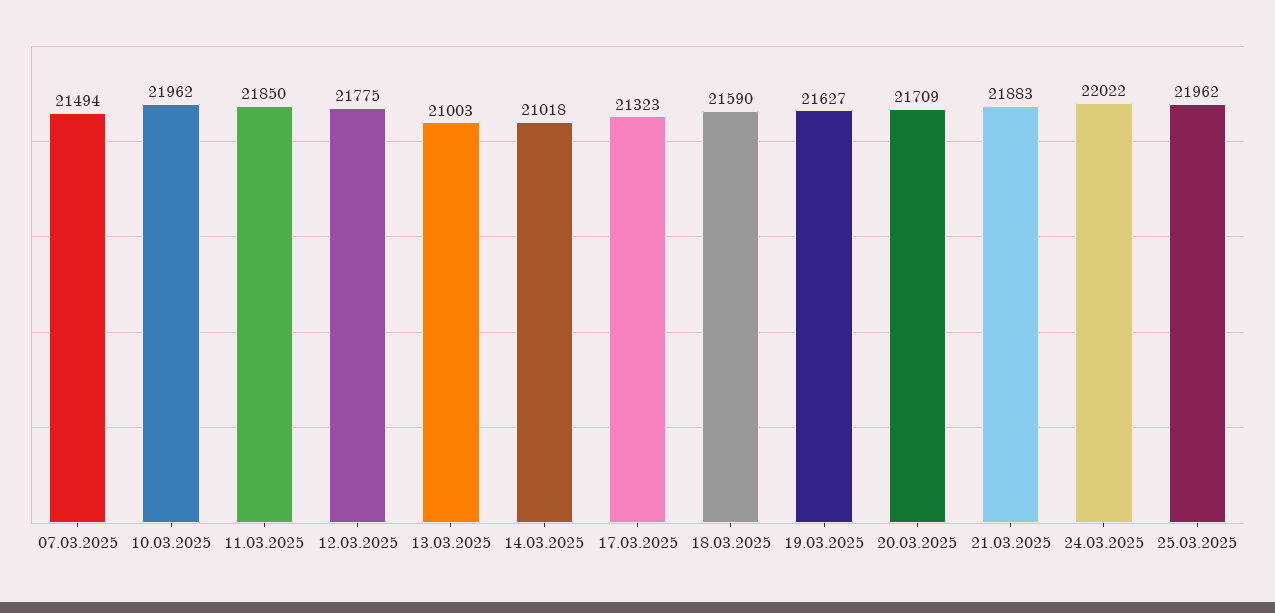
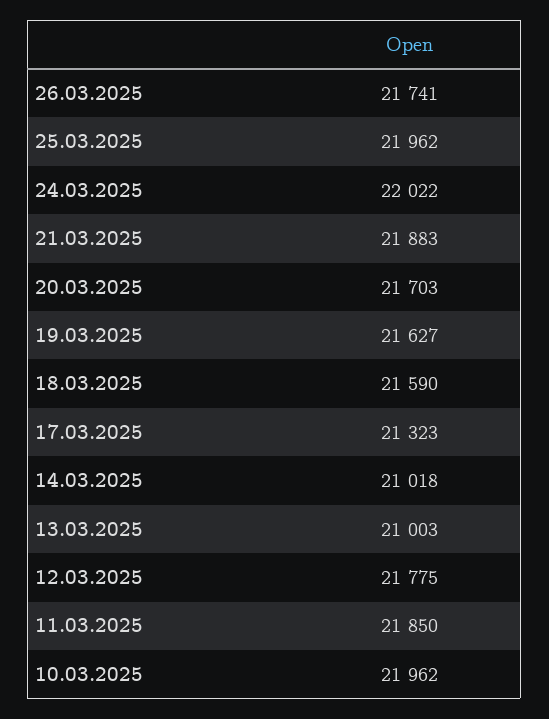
07.03.2025: 21494 -> none
20.03.2025: 21709 -> 21703
26.03.2025: none -> 21741

